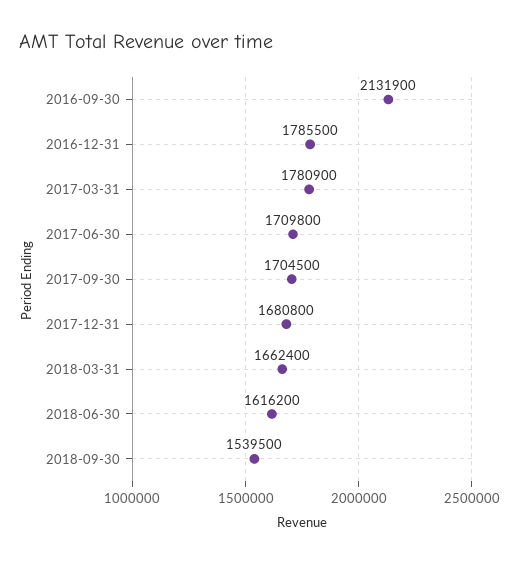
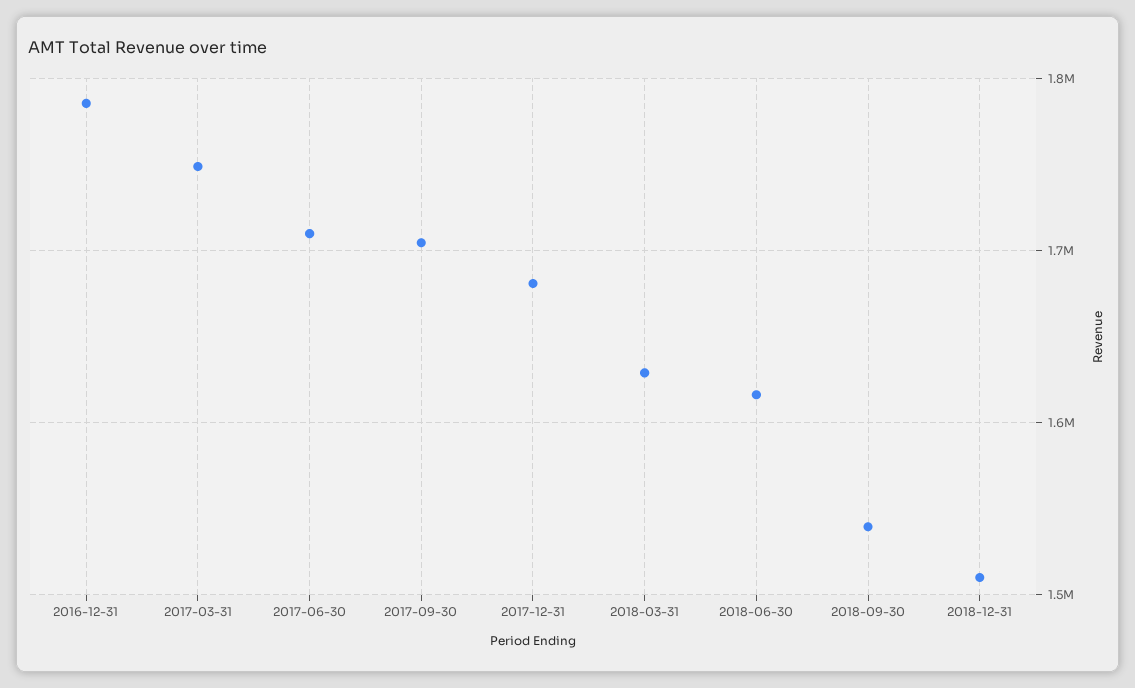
2016-09-30: 2131900 -> none
2017-03-31: 1780900 -> 1750000
2018-03-31: 1662400 -> 1630000
2018-12-31: none -> 1510000

